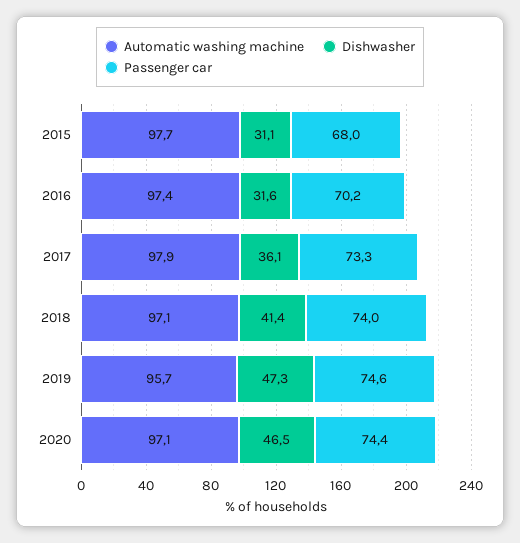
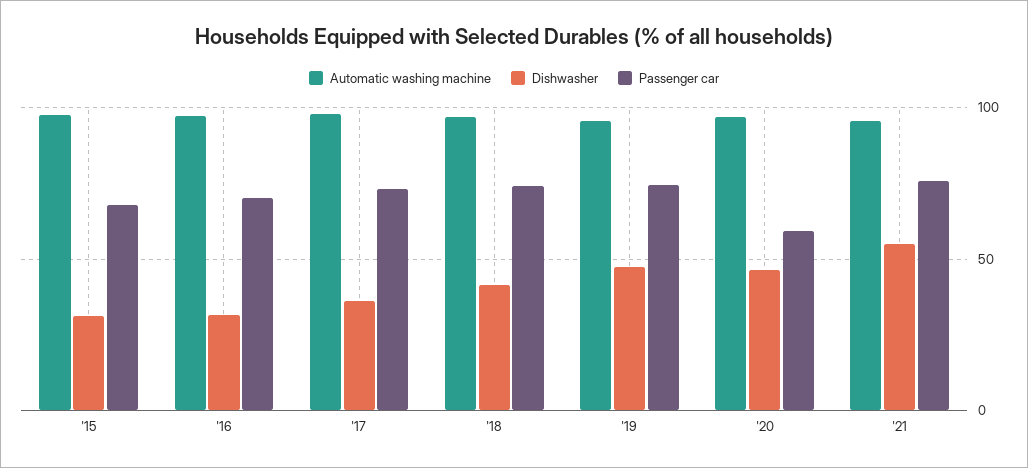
Passenger car, 2020: 74.4 -> 60
Automatic washing machine, '21: none -> 95
Dishwasher, '21: none -> 55
Passenger car, '21: none -> 75

